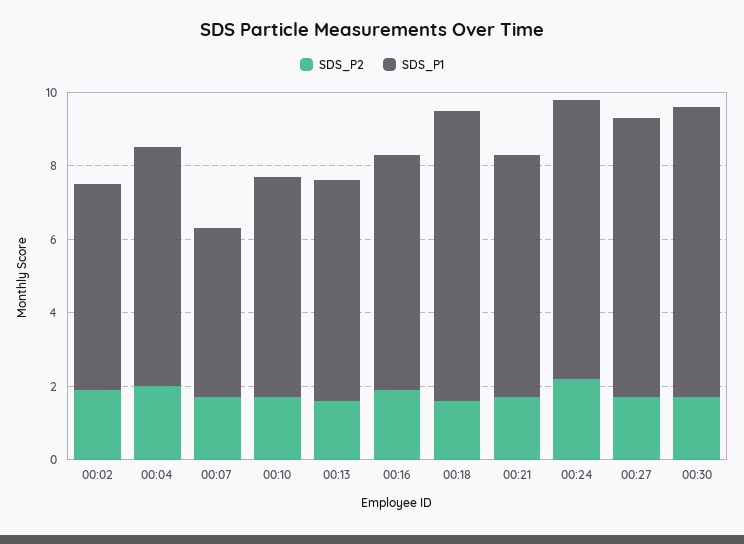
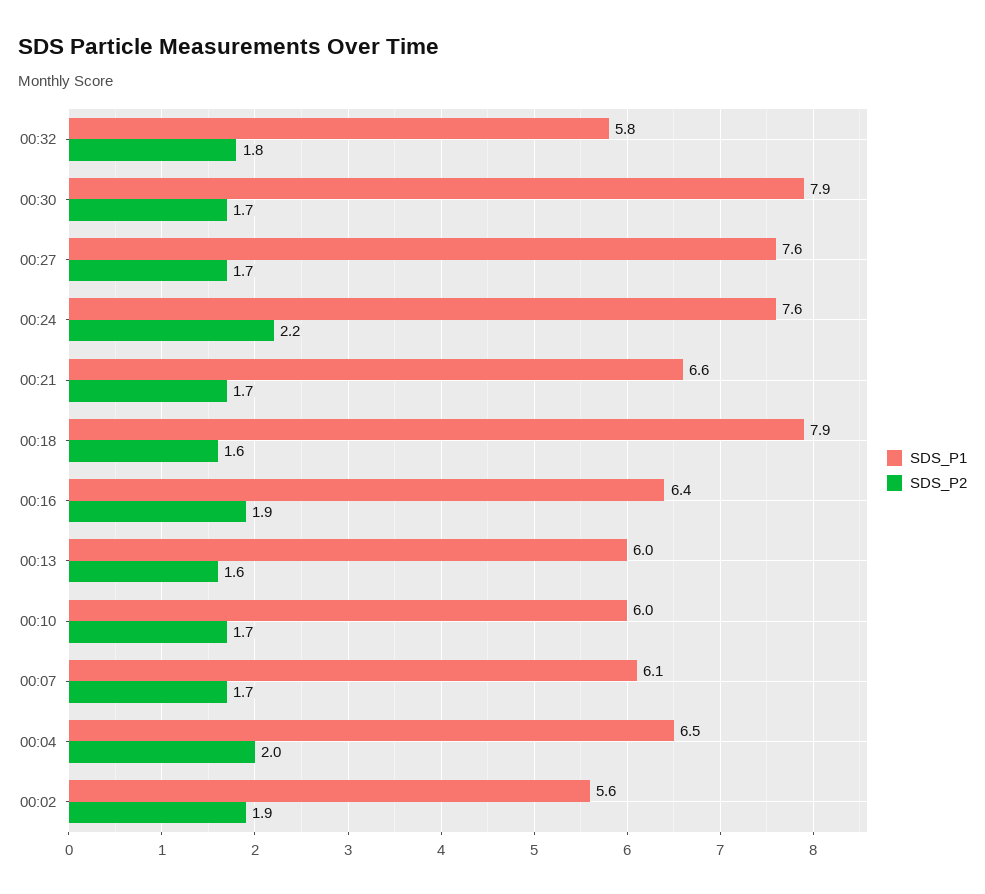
SDS_P1, 00:07: 4.5 -> 6.1
SDS_P1, 00:32: none -> 5.8
SDS_P2, 00:32: none -> 1.8

